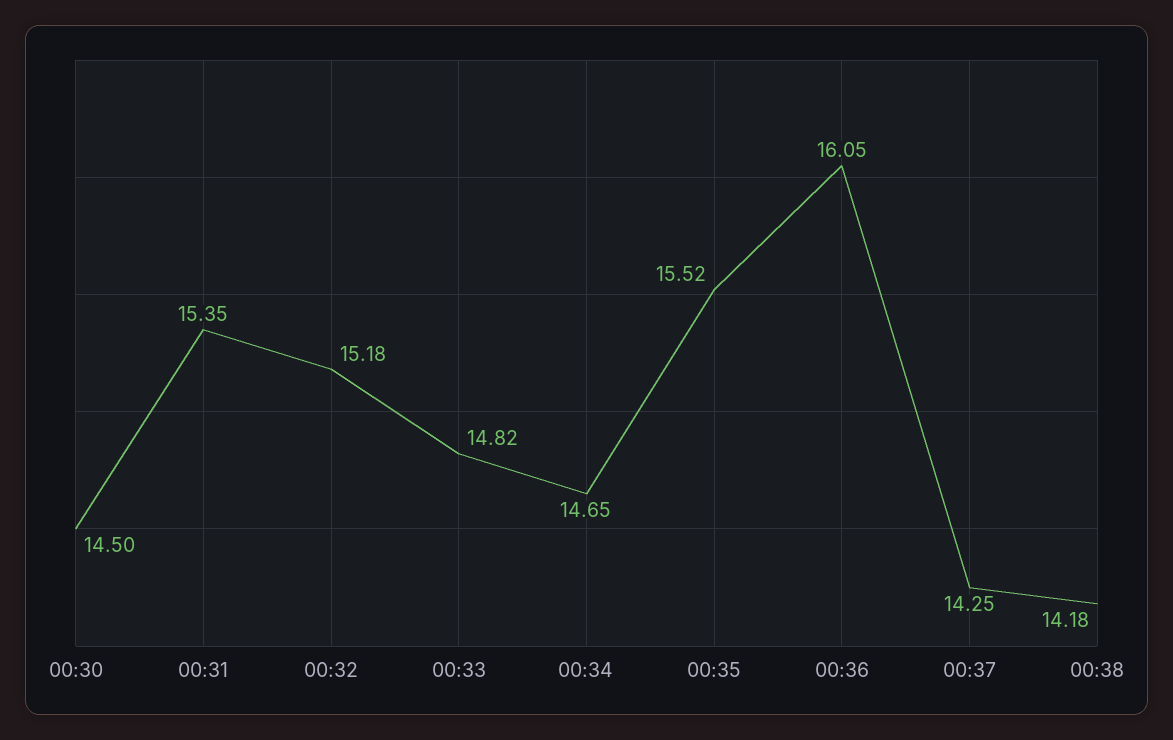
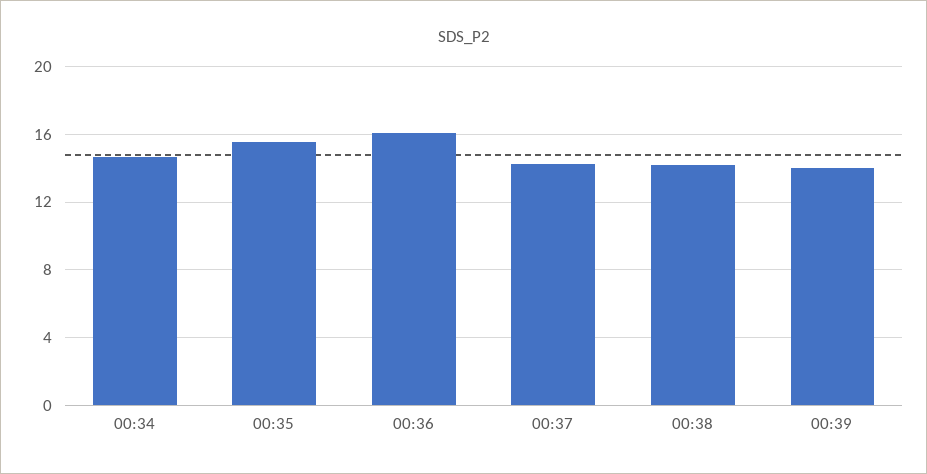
00:30: 14.5 -> none
00:31: 15.35 -> none
00:32: 15.18 -> none
00:33: 14.82 -> none
00:39: none -> 14

